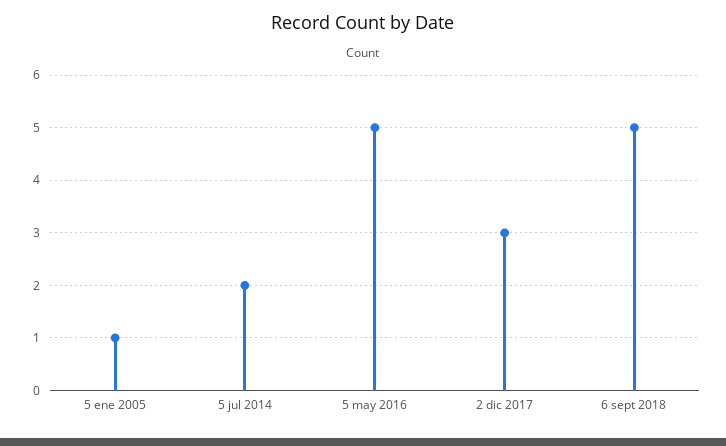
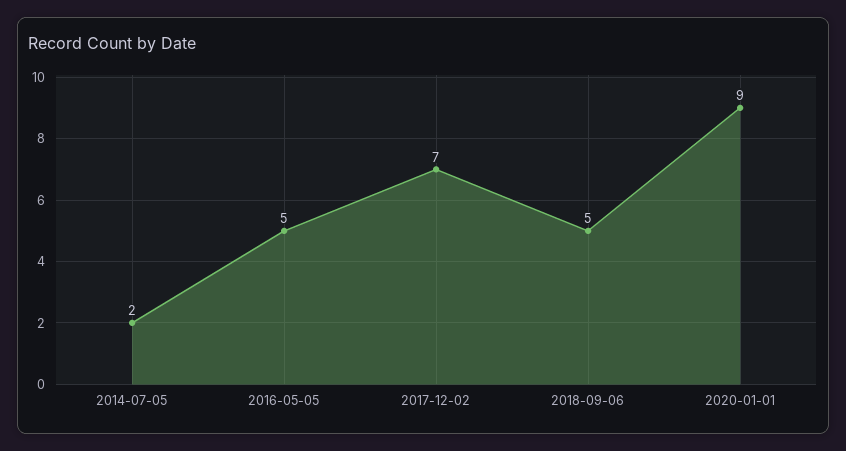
5 ene 2005: 1 -> none
2 dic 2017: 3 -> 7
2020-01-01: none -> 9

